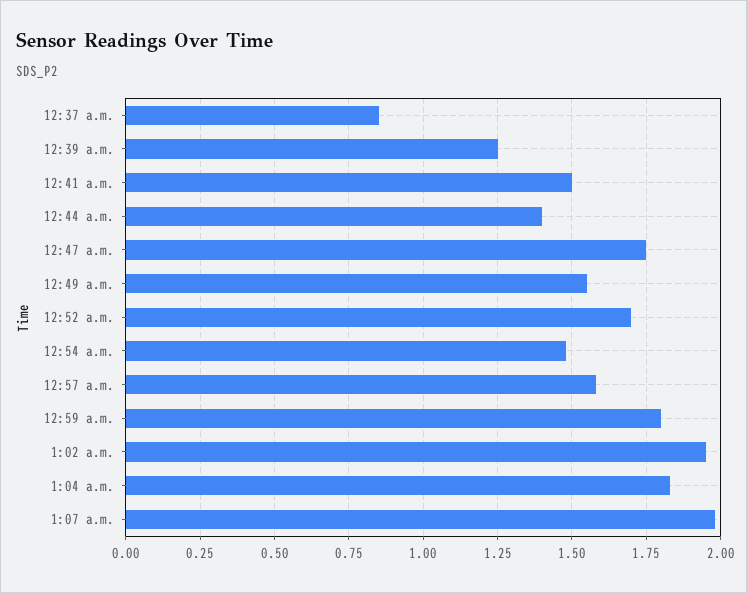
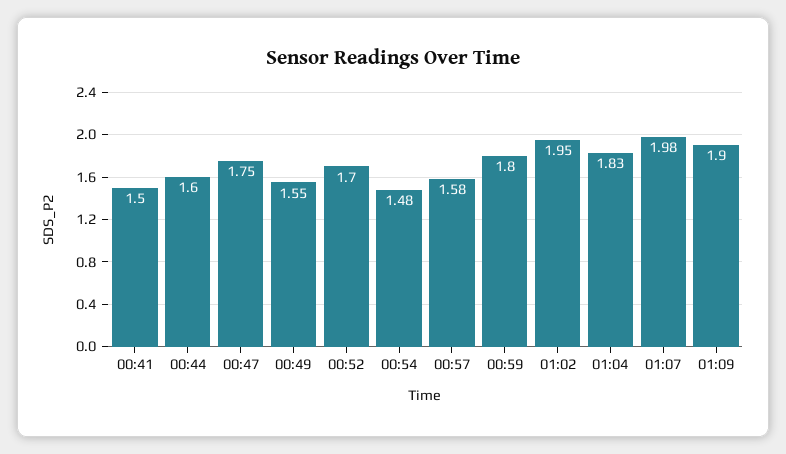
12:37 a.m.: 0.85 -> none
12:39 a.m.: 1.25 -> none
12:44 a.m.: 1.4 -> 1.6
01:09: none -> 1.9

